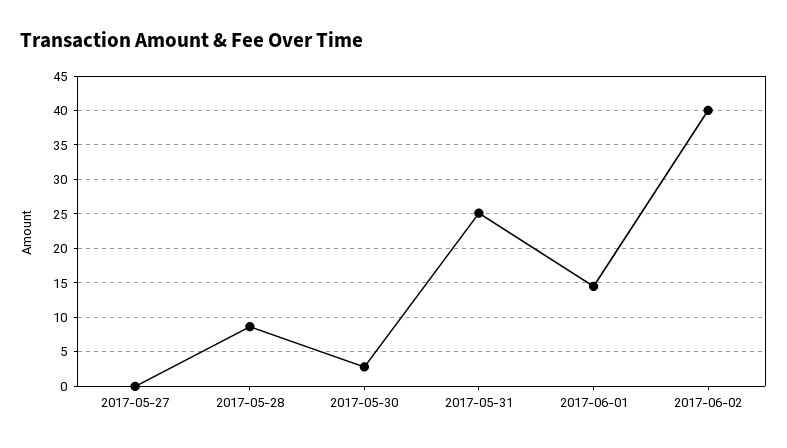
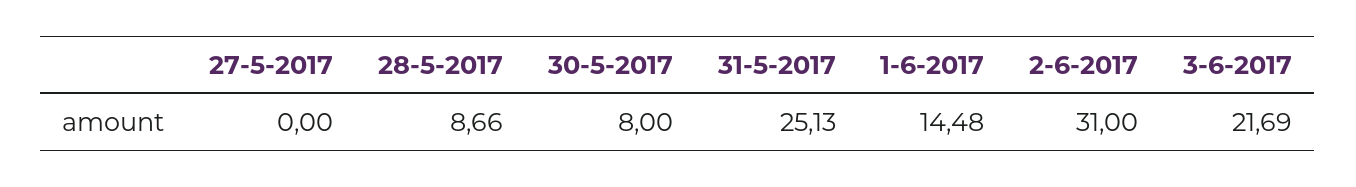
2017-05-30: 3 -> 8
2017-06-02: 40 -> 31
3-6-2017: none -> 21.69

